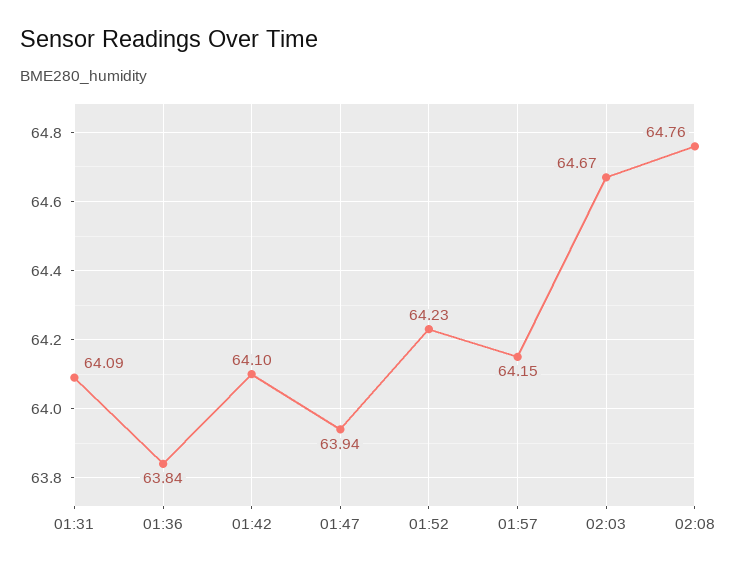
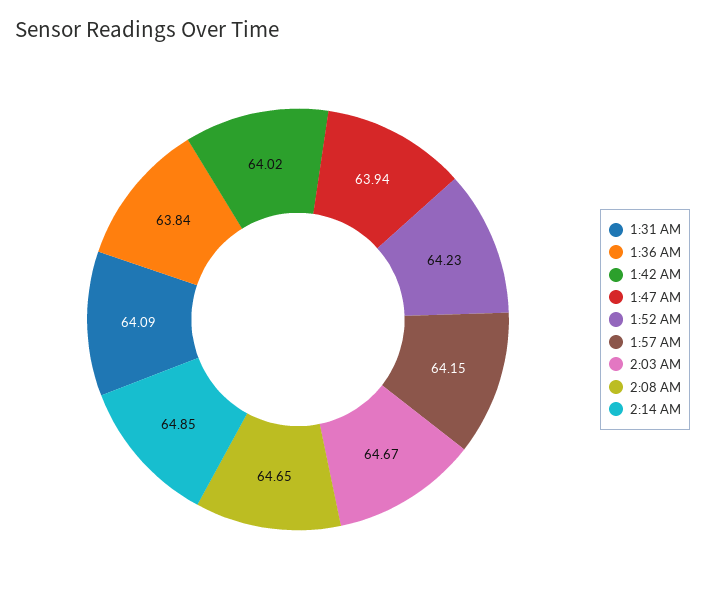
01:42: 64.1 -> 64.02
02:08: 64.76 -> 64.65
2:14 AM: none -> 64.85

